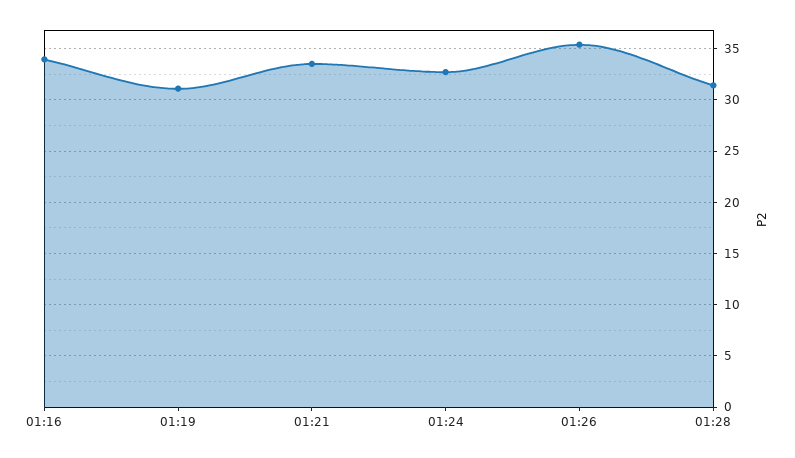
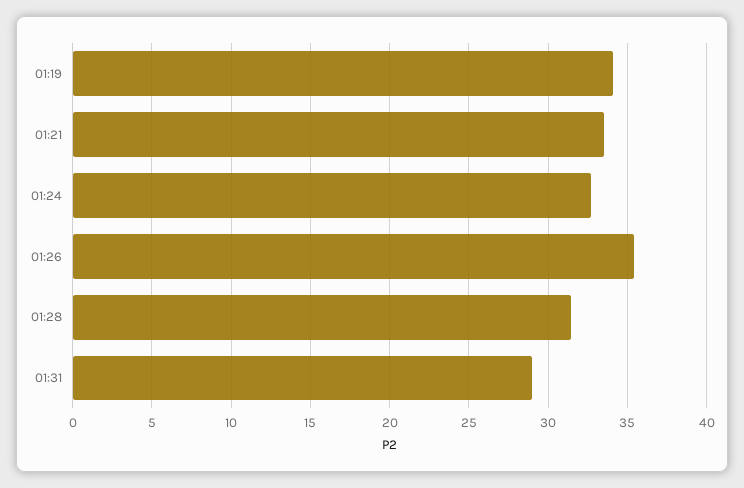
01:16: 34 -> none
01:19: 31 -> 34
01:31: none -> 29

